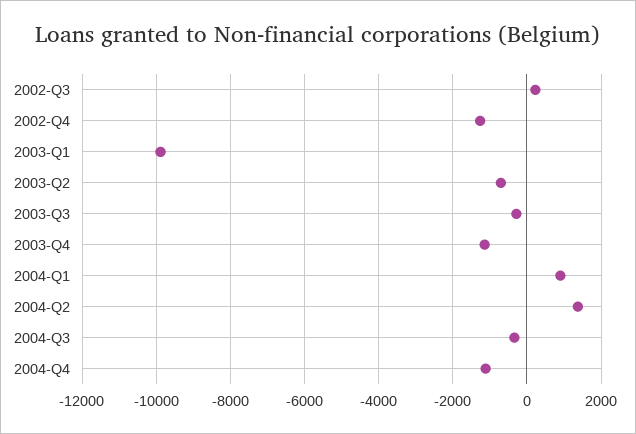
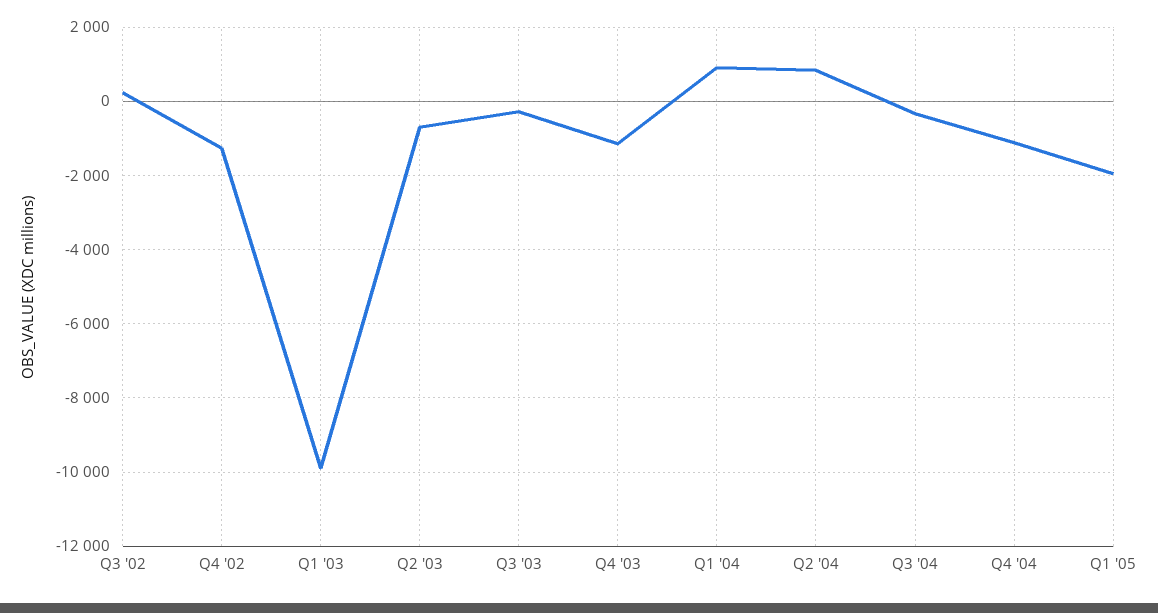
2004-Q2: 1400 -> 800
Q1 '05: none -> -2000

